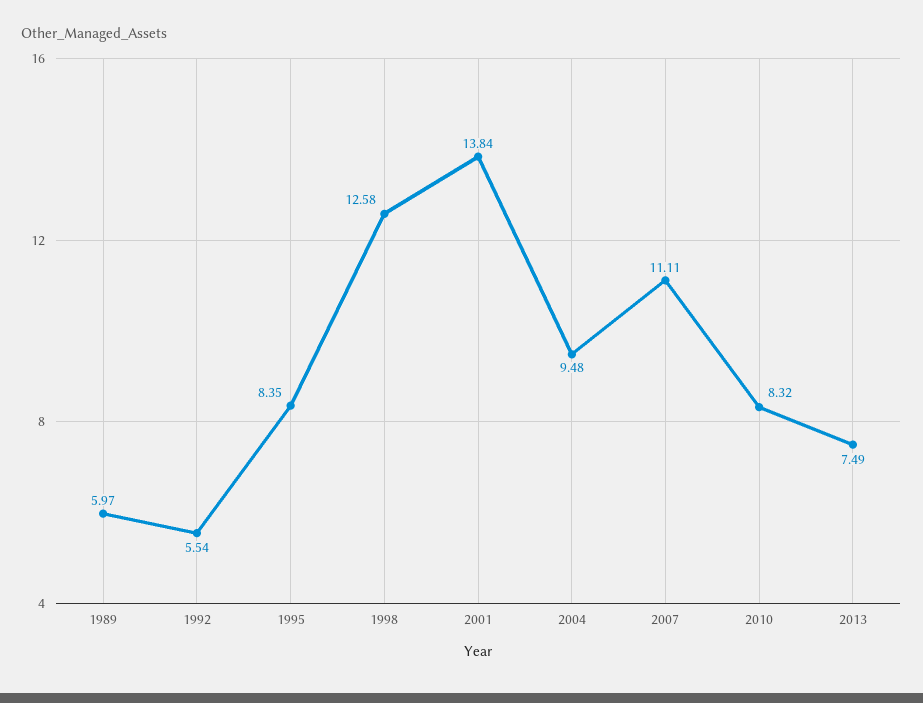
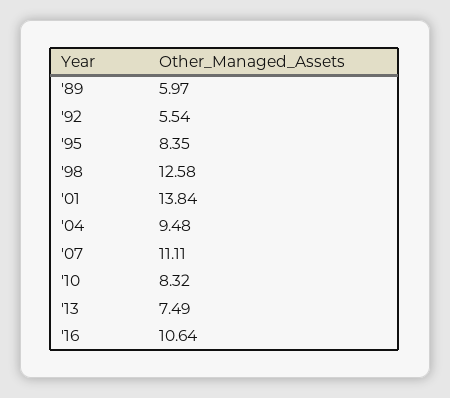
'16: none -> 10.64

